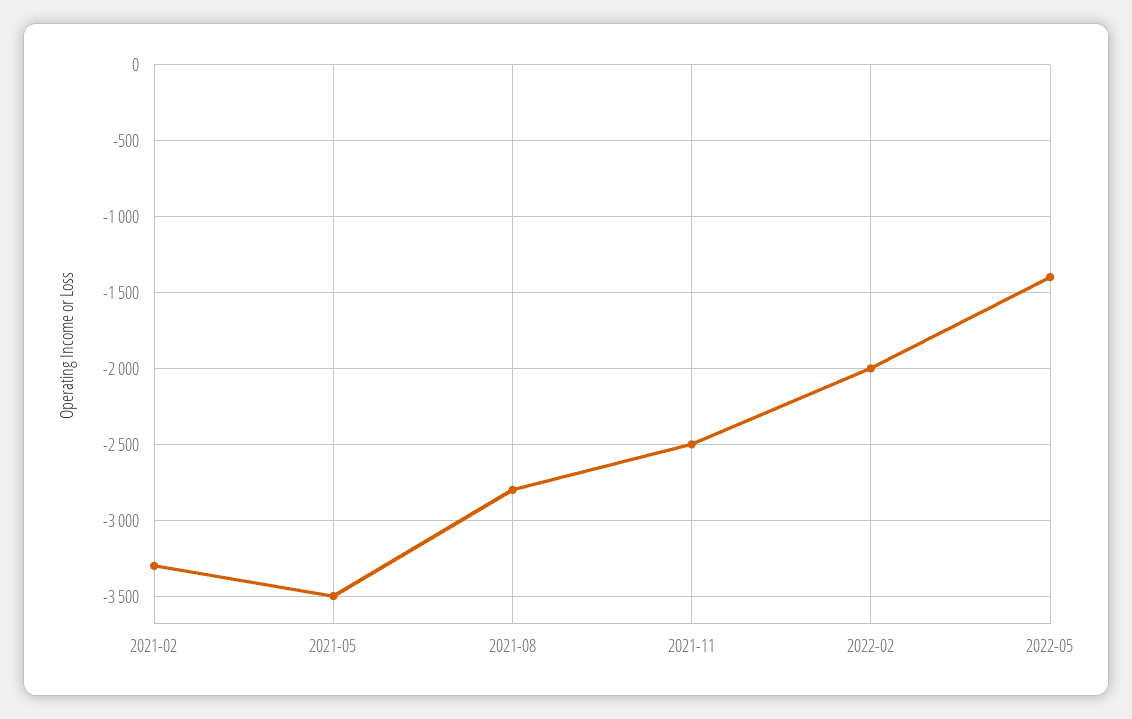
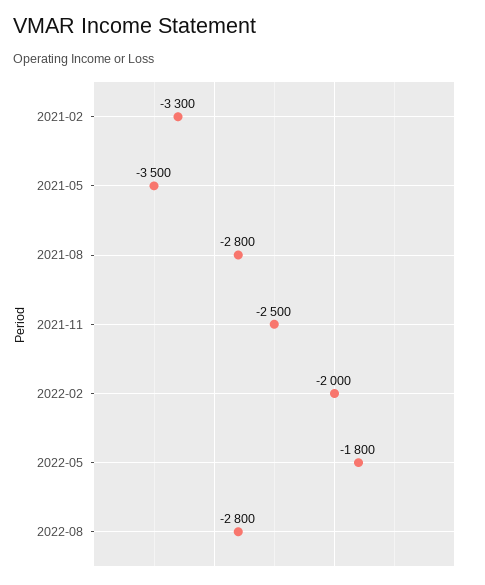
2022-05: -1400 -> -1800
2022-08: none -> -2800

